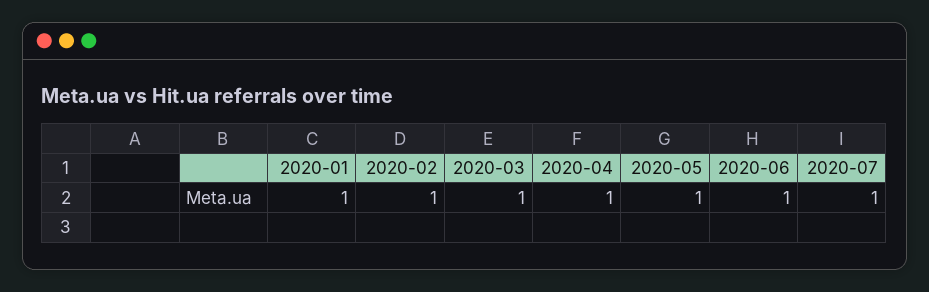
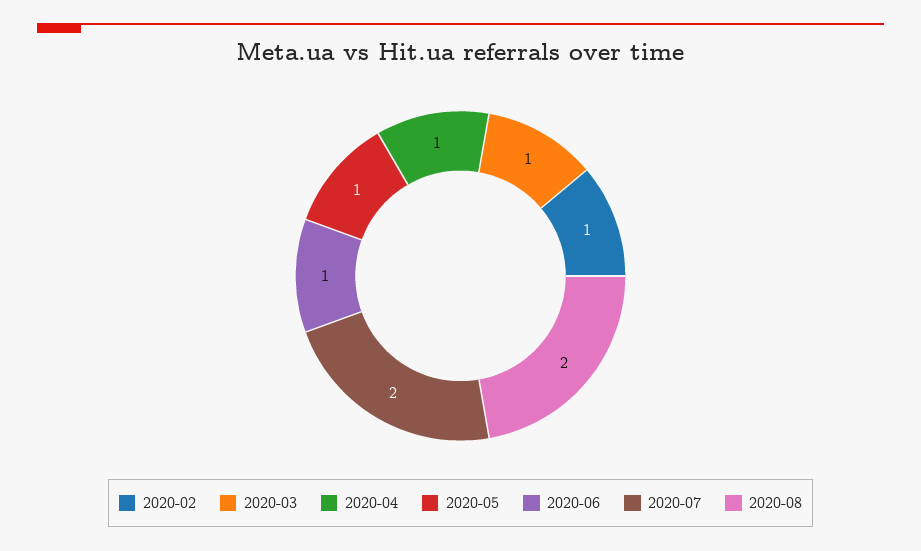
2020-01: 1 -> none
2020-07: 1 -> 2
2020-08: none -> 2

